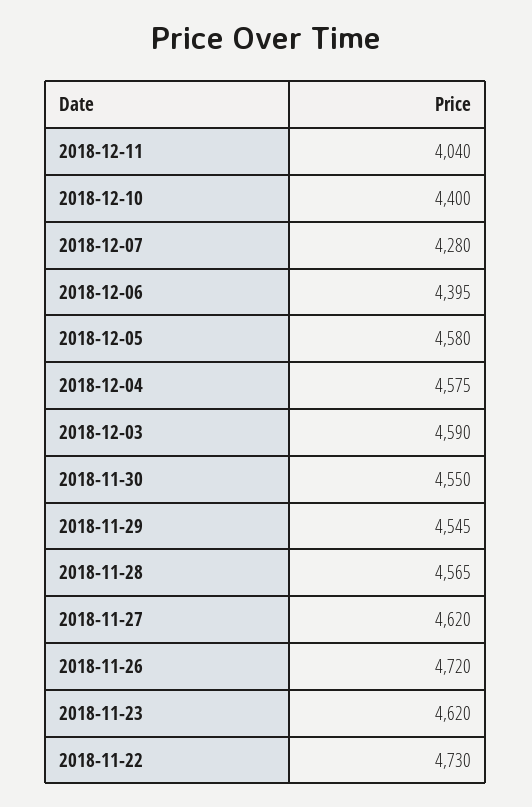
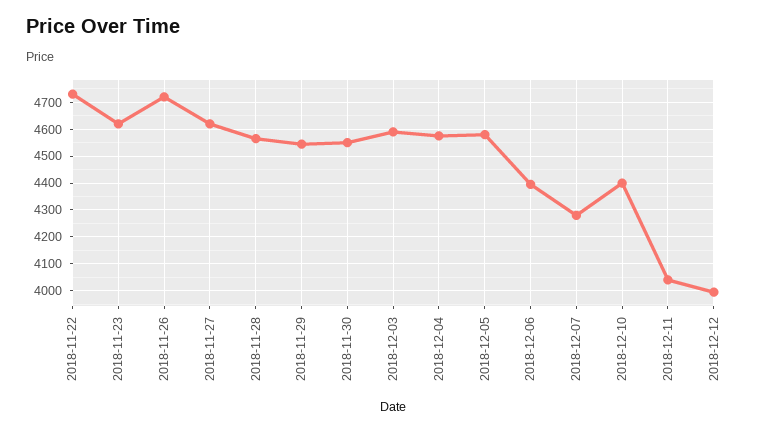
2018-12-12: none -> 4000

